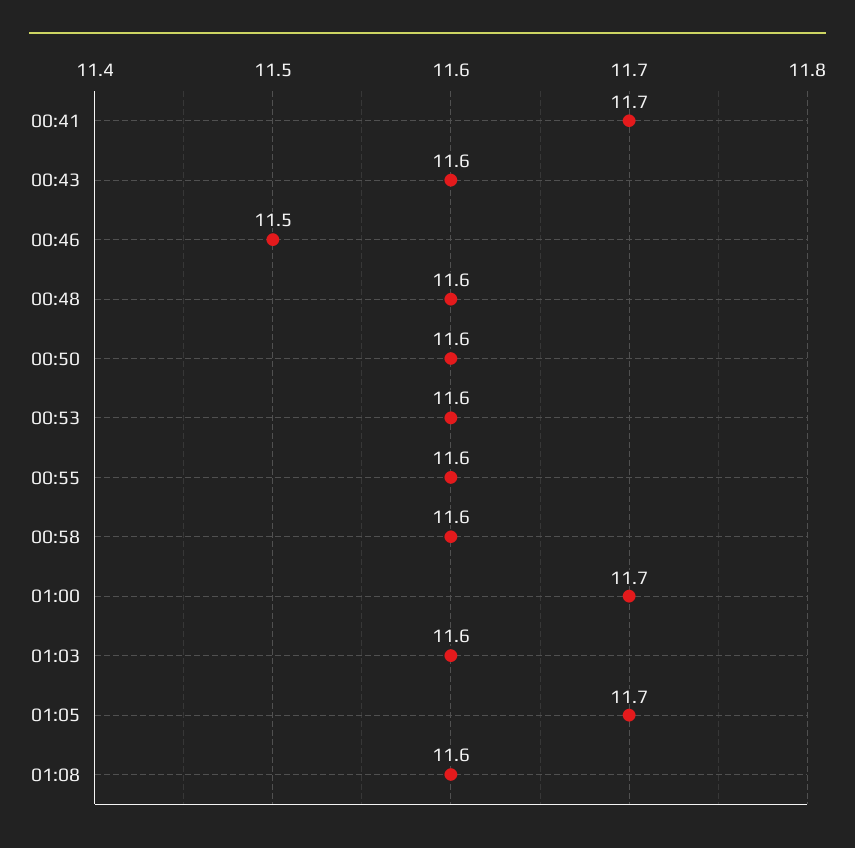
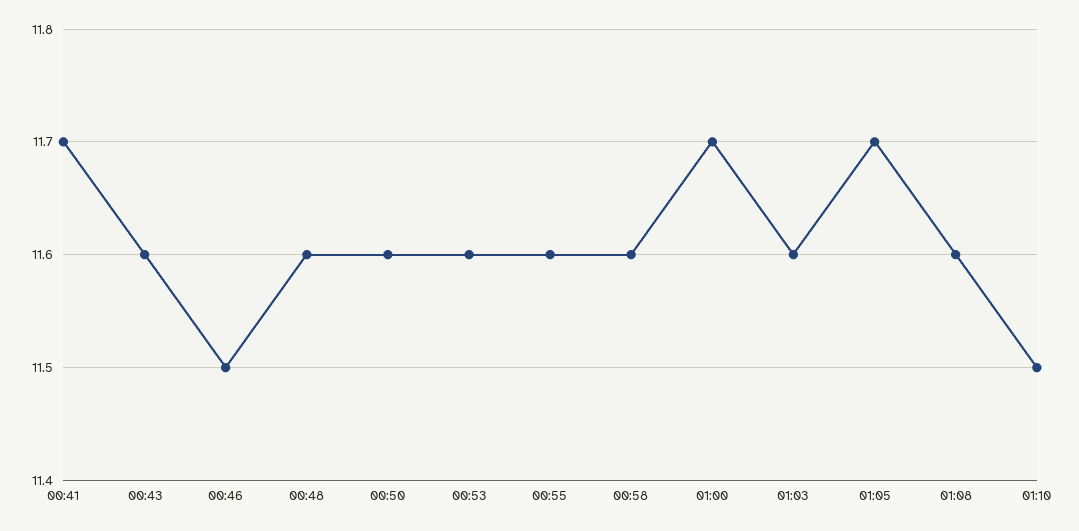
01:10: none -> 11.5

